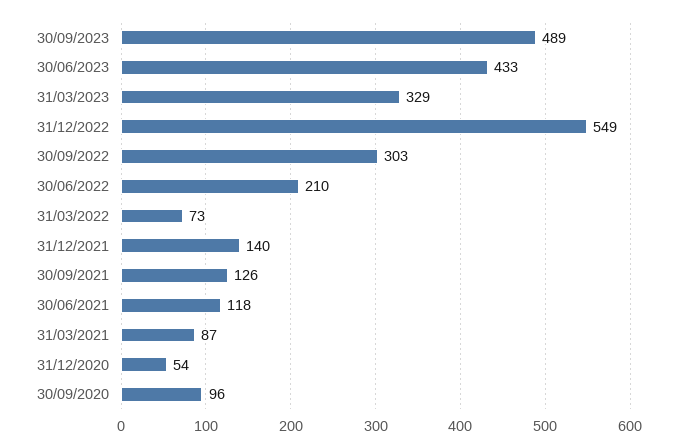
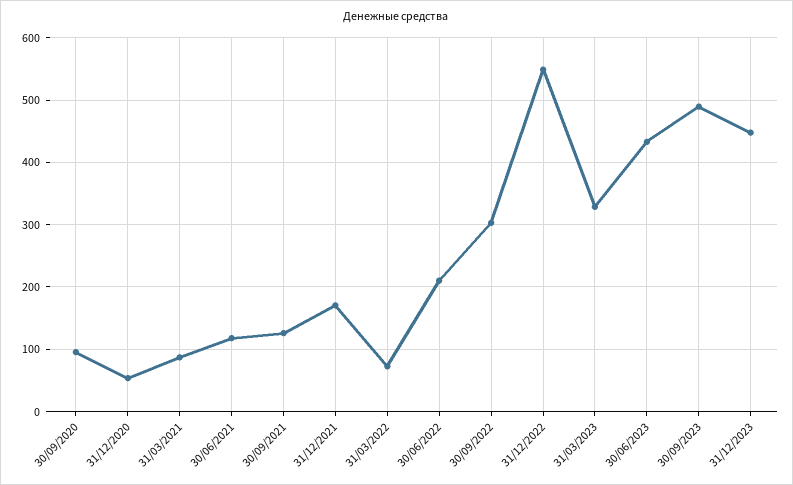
31/12/2021: 140 -> 170
31/12/2023: none -> 450

